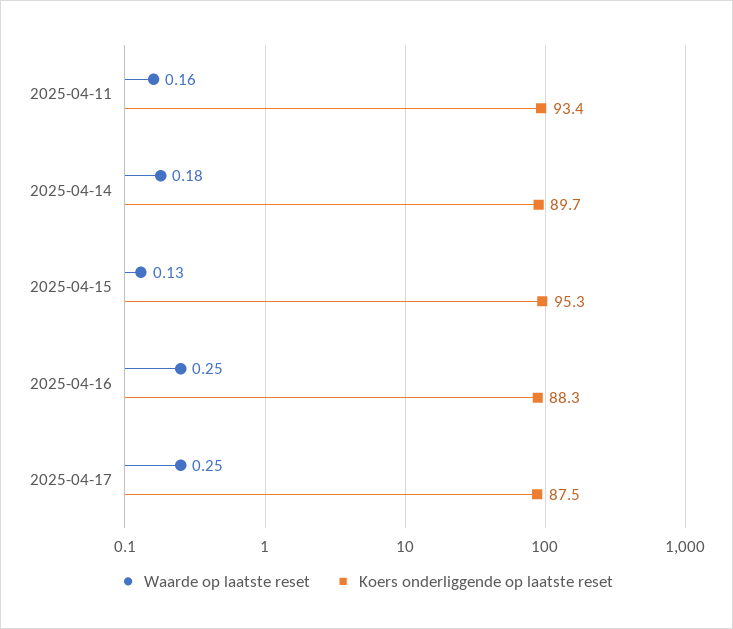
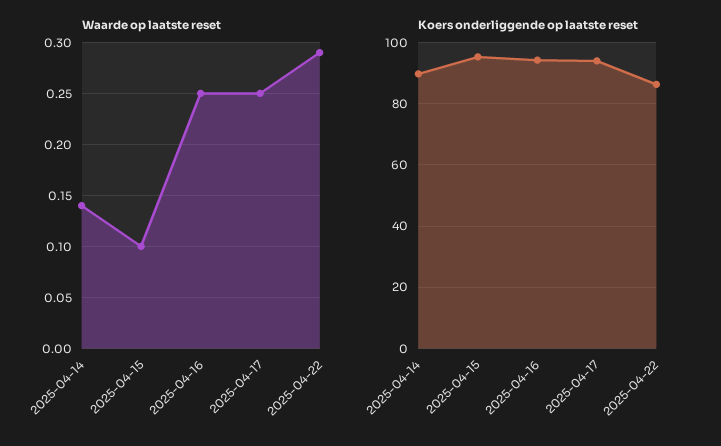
Waarde op laatste reset, 2025-04-11: 0.16 -> none
Koers onderliggende op laatste reset, 2025-04-11: 93.4 -> none
Waarde op laatste reset, 2025-04-14: 0.18 -> 0.14
Waarde op laatste reset, 2025-04-15: 0.13 -> 0.1
Koers onderliggende op laatste reset, 2025-04-16: 88.3 -> 94
Koers onderliggende op laatste reset, 2025-04-17: 87.5 -> 94
Waarde op laatste reset, 2025-04-22: none -> 0.29
Koers onderliggende op laatste reset, 2025-04-22: none -> 86

